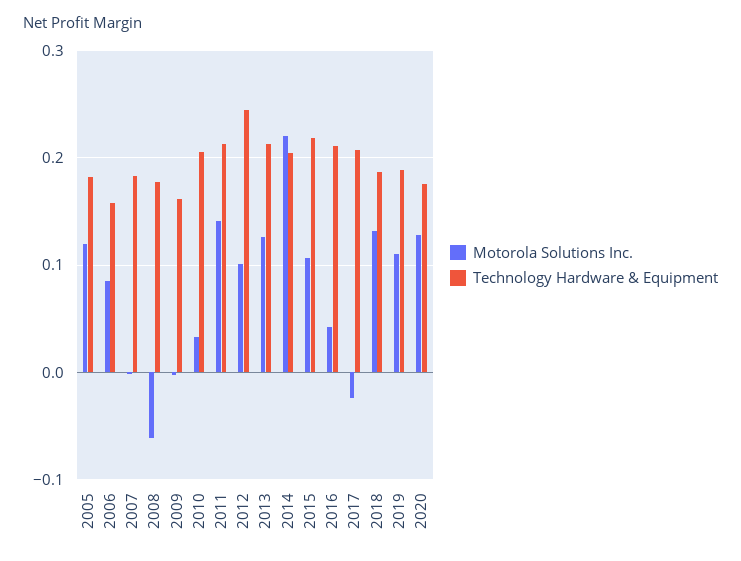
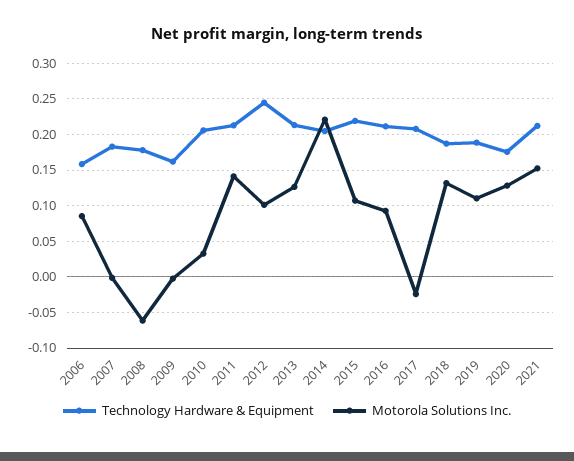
Motorola Solutions Inc., 2005: 0.12 -> none
Technology Hardware & Equipment, 2005: 0.18 -> none
Motorola Solutions Inc., 2016: 0.04 -> 0.09
Technology Hardware & Equipment, 2021: none -> 0.21
Motorola Solutions Inc., 2021: none -> 0.15

